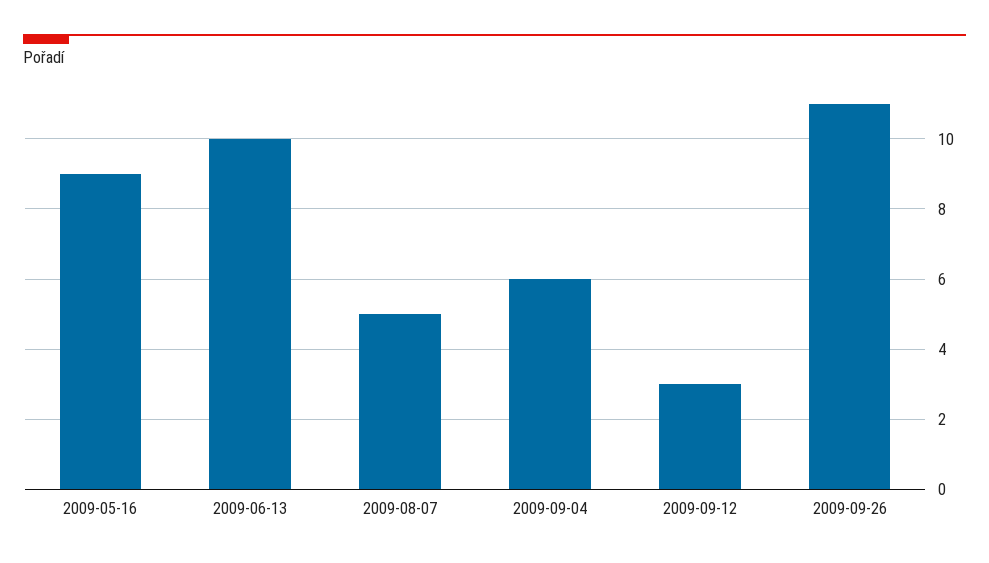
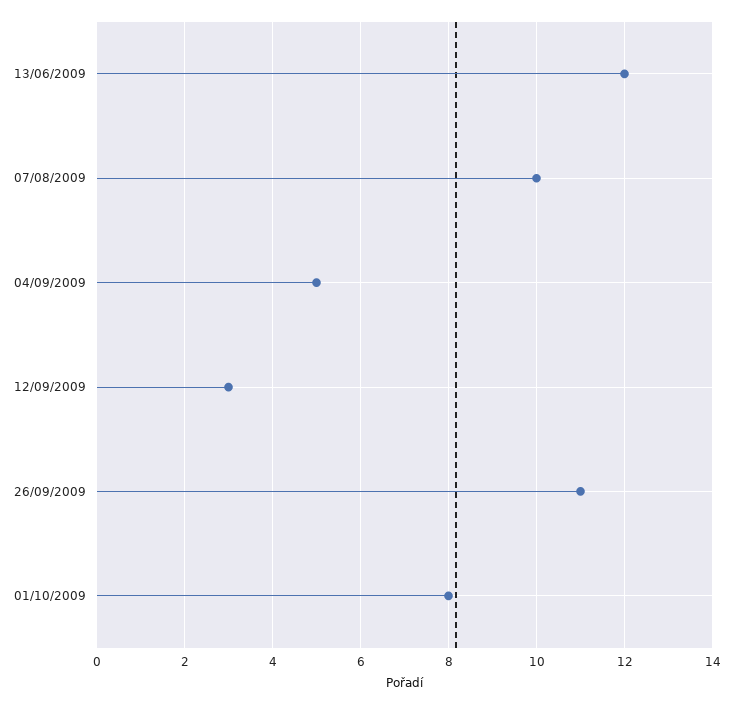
2009-05-16: 9 -> none
2009-06-13: 10 -> 12
2009-08-07: 5 -> 10
2009-09-04: 6 -> 5
01/10/2009: none -> 8

